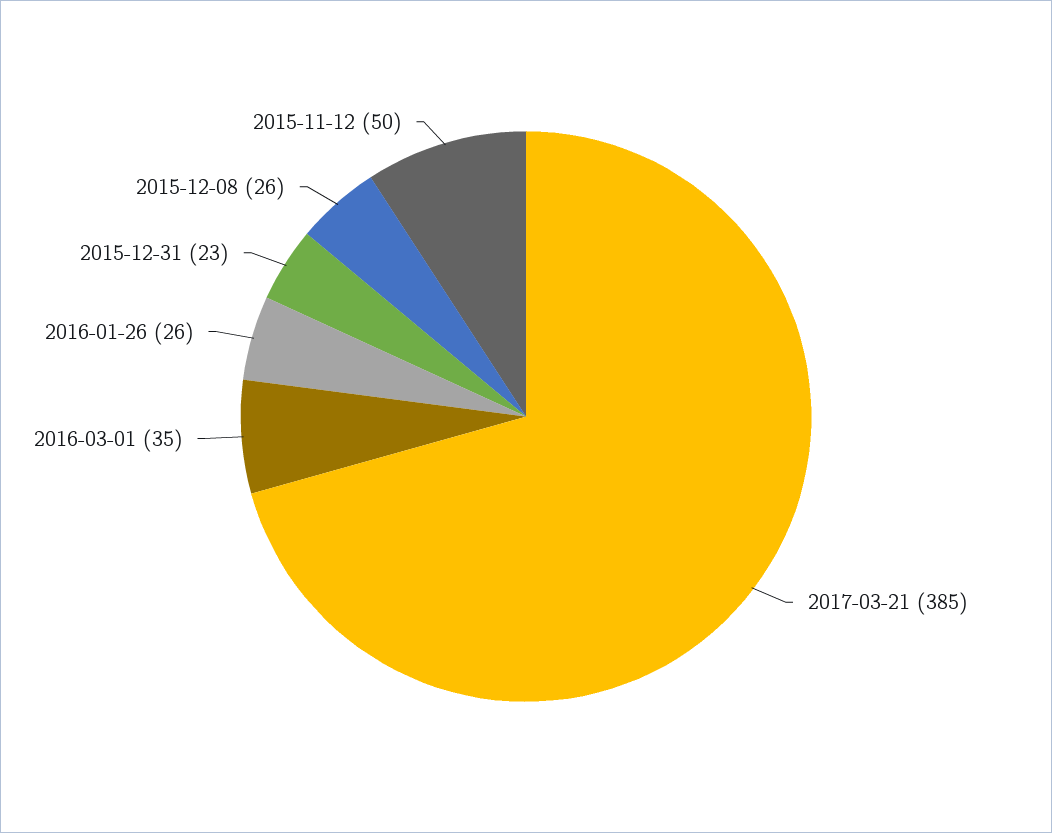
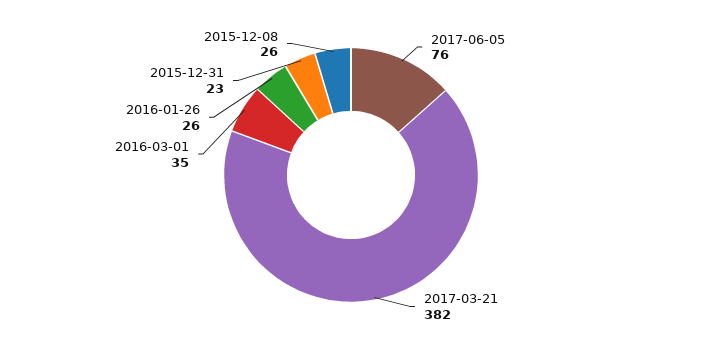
2017-03-21: 385 -> 382
2015-11-12: 50 -> none
2017-06-05: none -> 76

